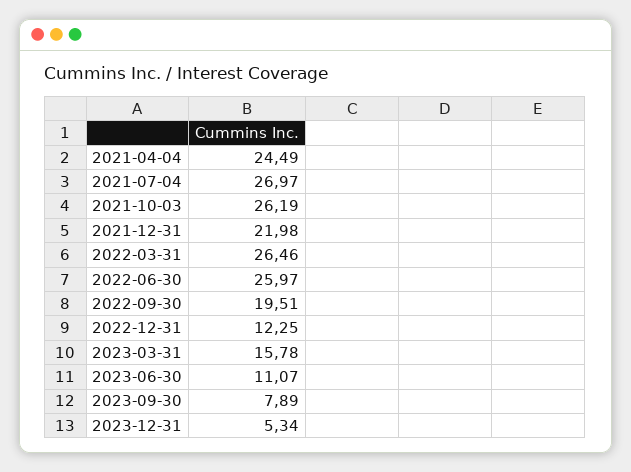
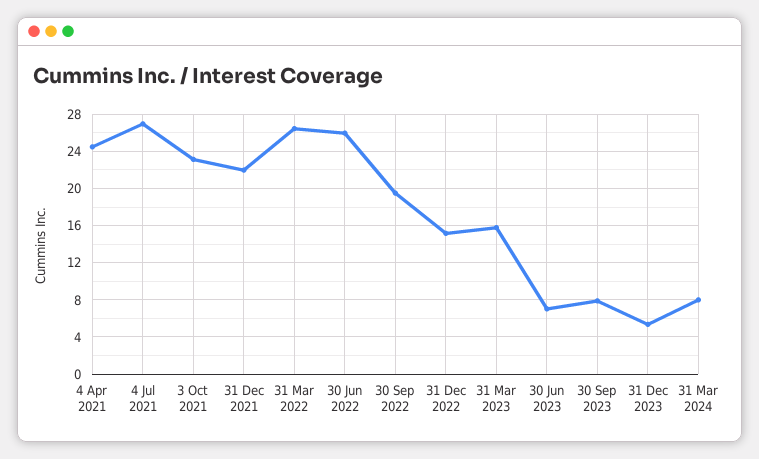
2021-10-03: 26.19 -> 23
2022-12-31: 12.25 -> 15
2023-06-30: 11.07 -> 7
31 Mar 2024: none -> 8

